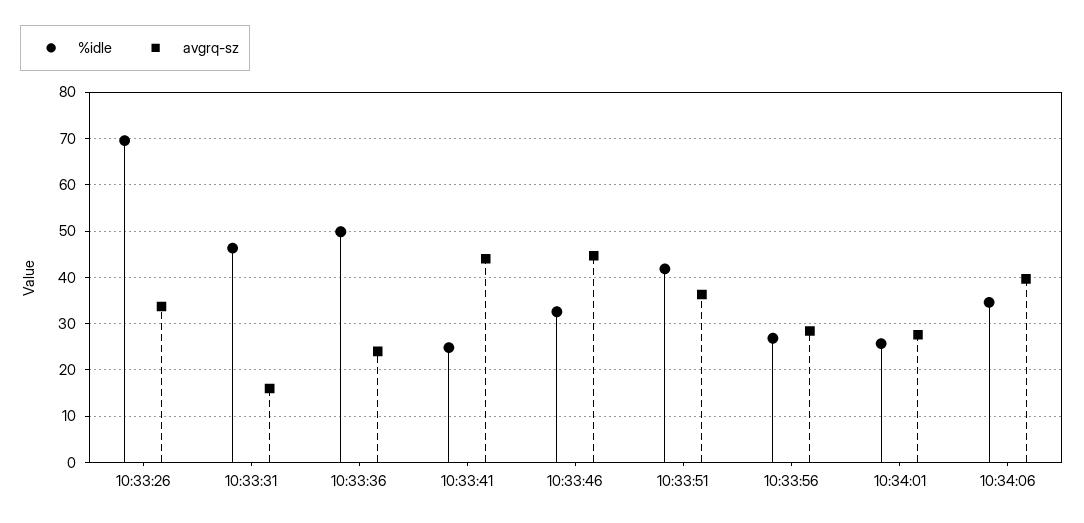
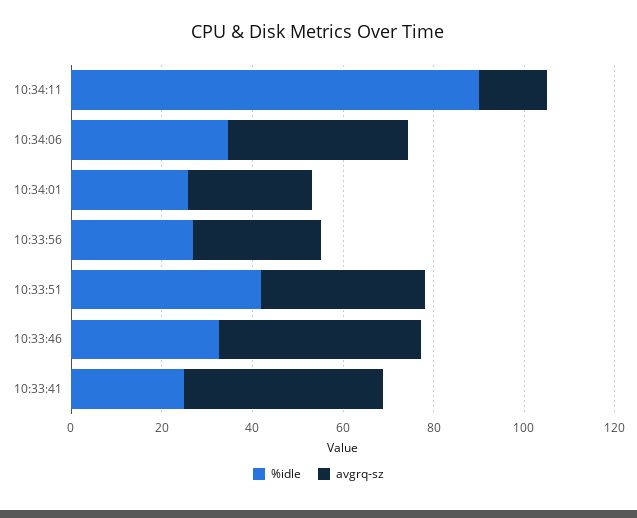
%idle, 10:33:26: 70 -> none
avgrq-sz, 10:33:26: 34 -> none
%idle, 10:33:31: 46 -> none
avgrq-sz, 10:33:31: 16 -> none
%idle, 10:33:36: 50 -> none
avgrq-sz, 10:33:36: 24 -> none
%idle, 10:34:11: none -> 90
avgrq-sz, 10:34:11: none -> 15

